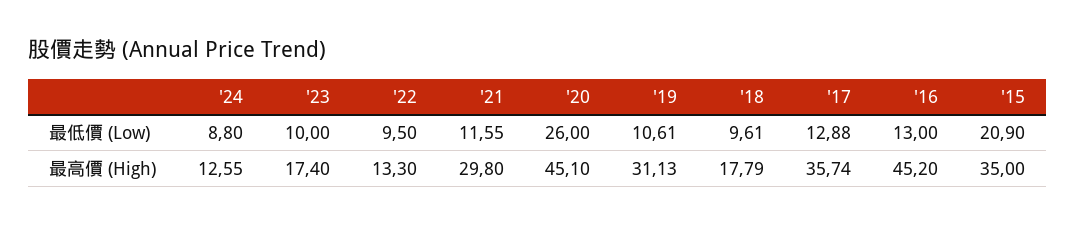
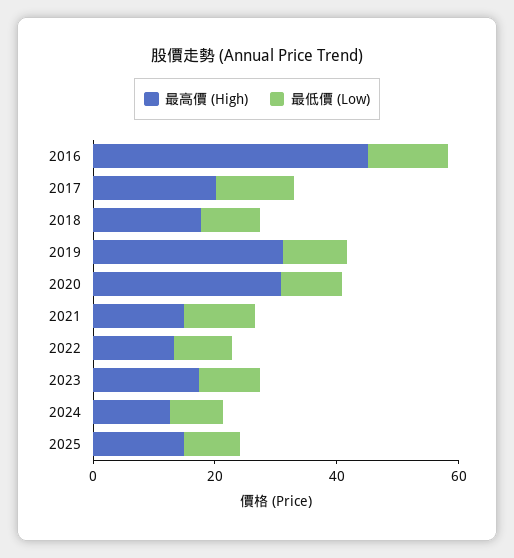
最低價 (Low), '20: 26 -> 10
最低價 (Low), '15: 20.9 -> none
最高價 (High), '21: 29.8 -> 15
最高價 (High), '20: 45.1 -> 30
最高價 (High), '17: 35.74 -> 20
最高價 (High), '15: 35 -> none
最高價 (High), 2025: none -> 15
最低價 (Low), 2025: none -> 10

